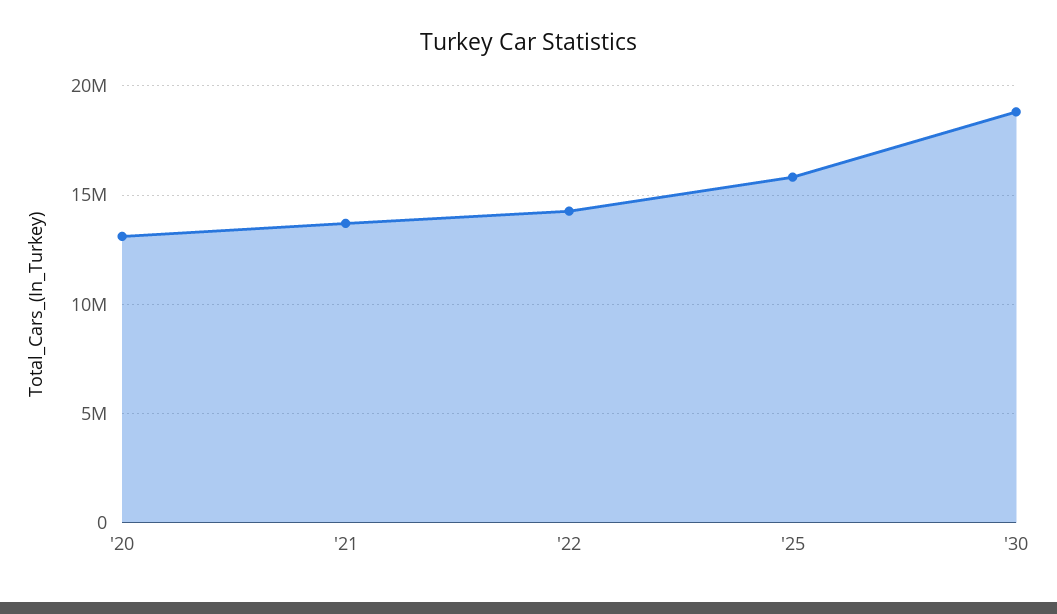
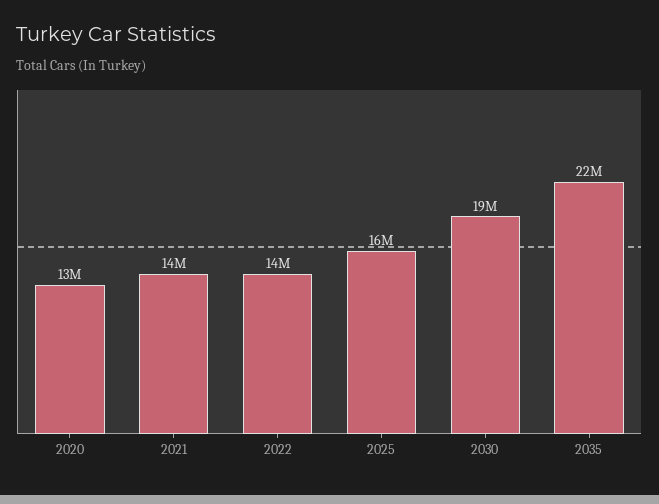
2035: none -> 22000000

